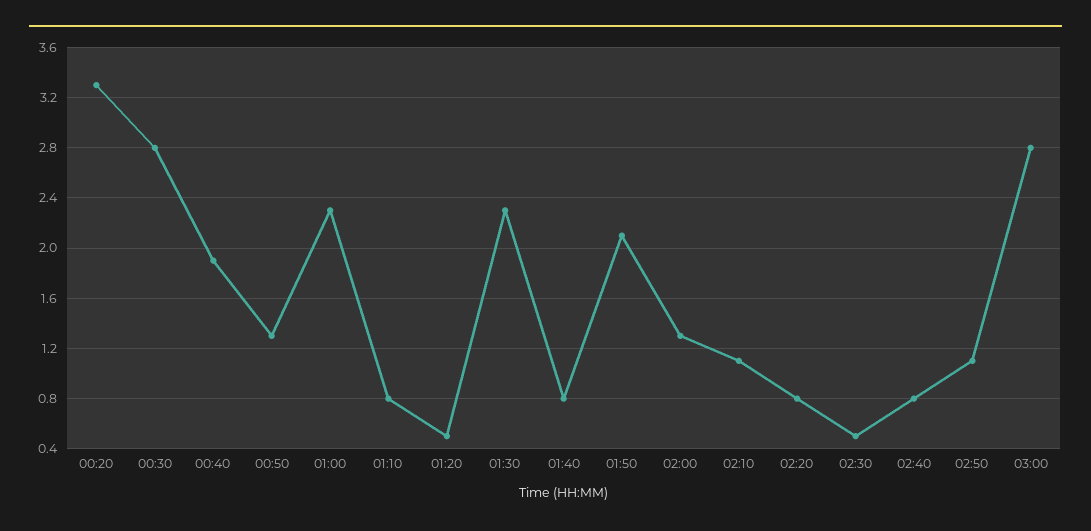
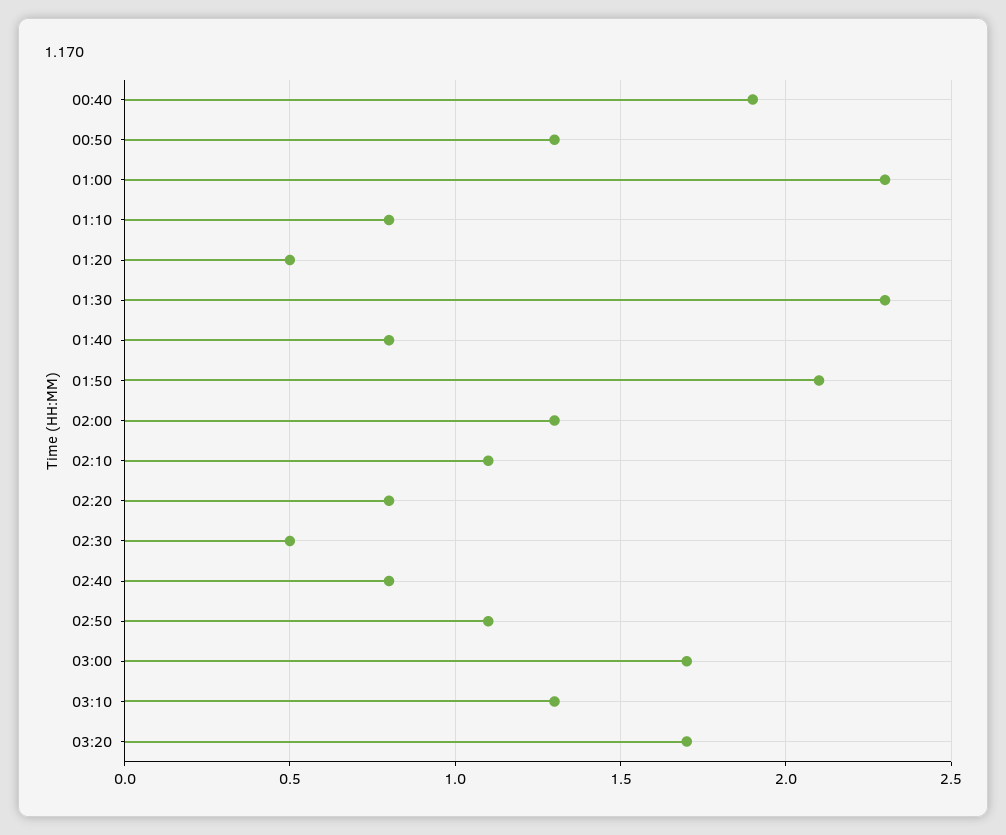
00:20: 3.3 -> none
00:30: 2.8 -> none
03:00: 2.8 -> 1.7
03:10: none -> 1.3
03:20: none -> 1.7

